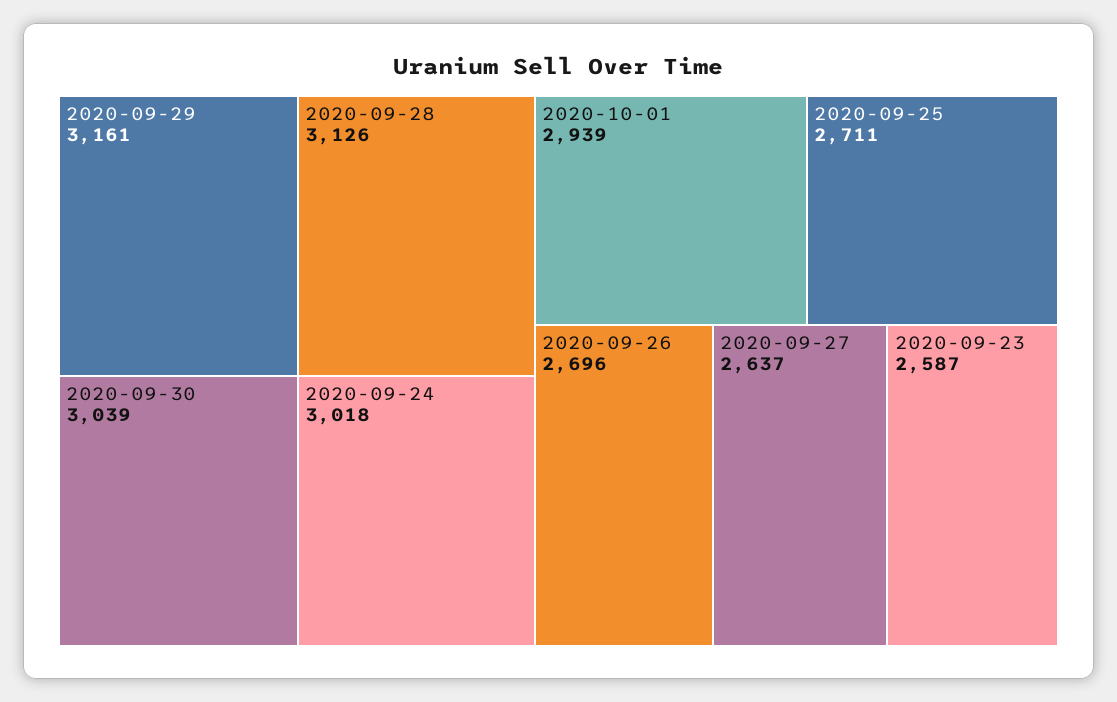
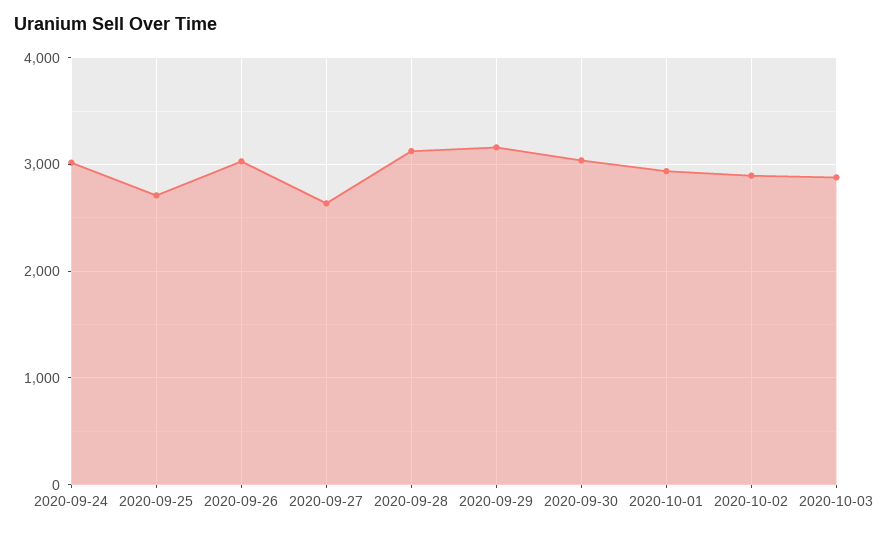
2020-09-26: 2696 -> 3000
2020-09-23: 2587 -> none
2020-10-02: none -> 2900
2020-10-03: none -> 2900

